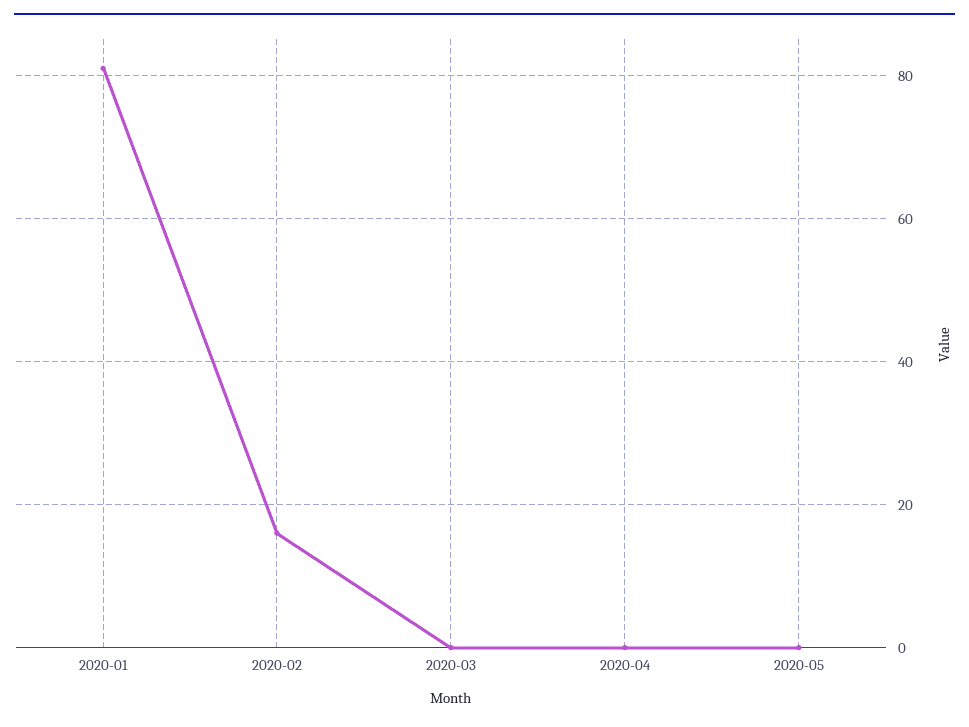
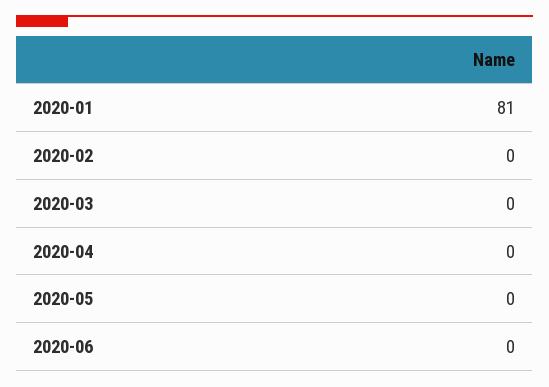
2020-02: 15 -> 0
2020-06: none -> 0

